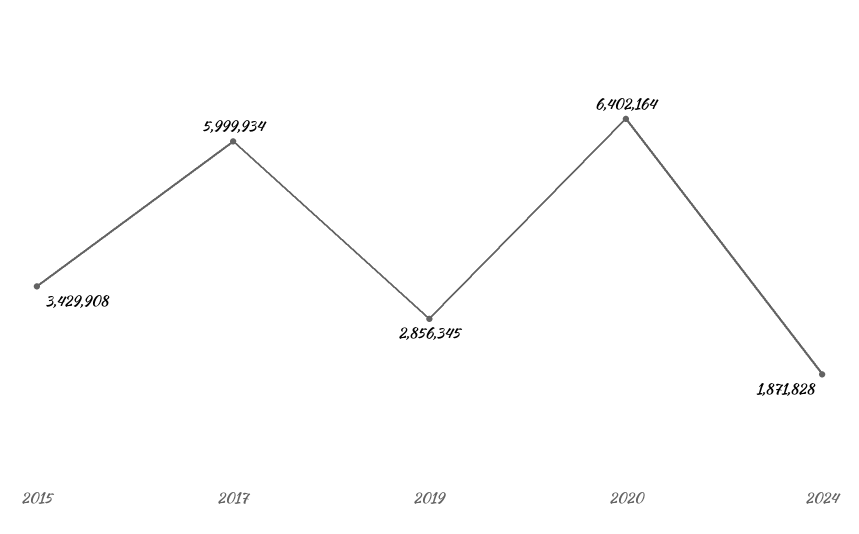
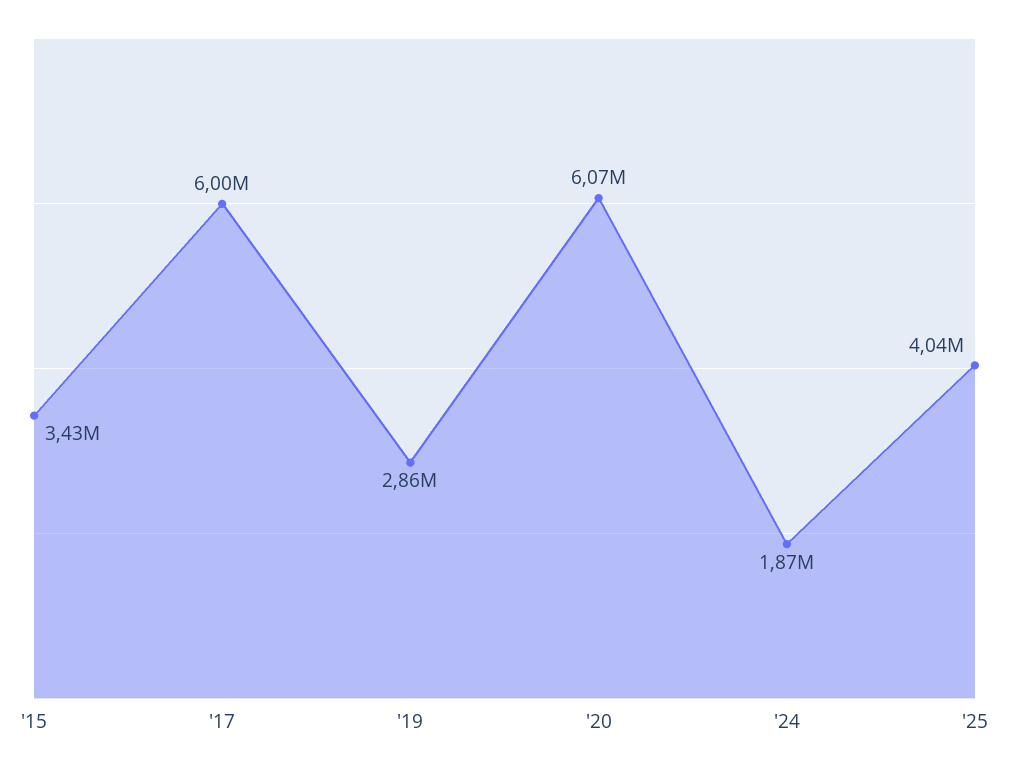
2020: 6402164 -> 6070000
'25: none -> 4040000

